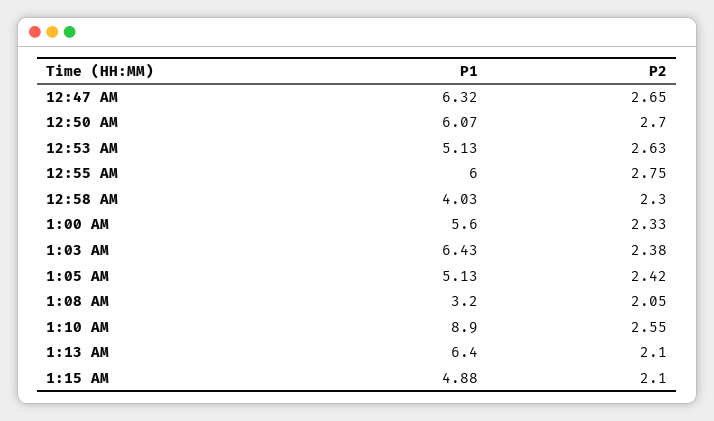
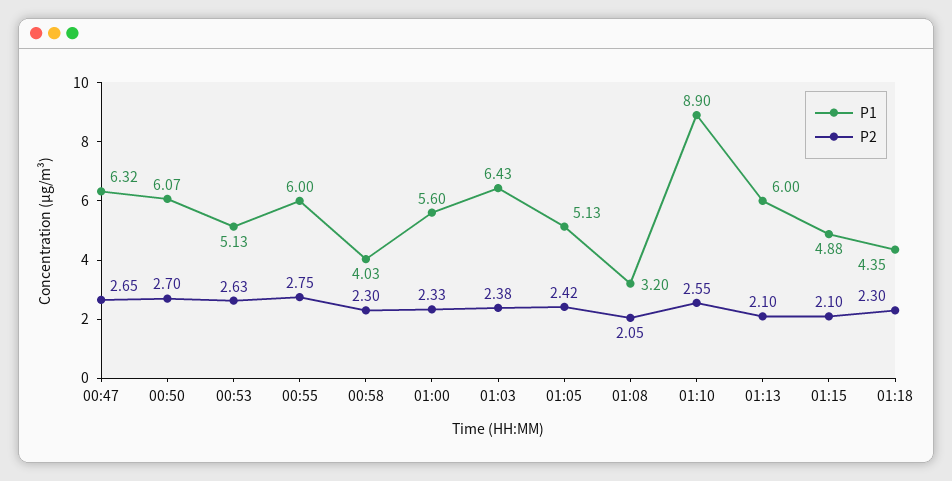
P1, 1:13 AM: 6.4 -> 6
P1, 01:18: none -> 4.35
P2, 01:18: none -> 2.3

